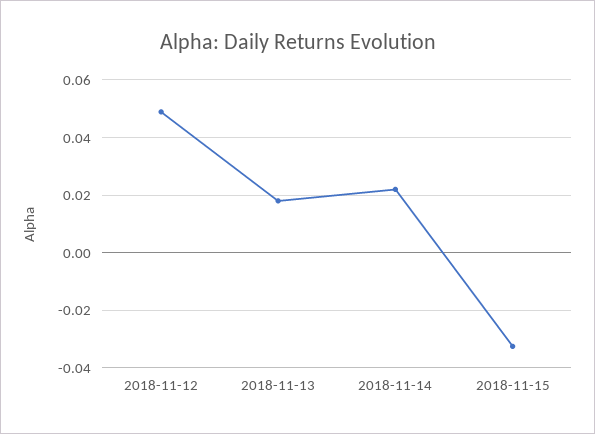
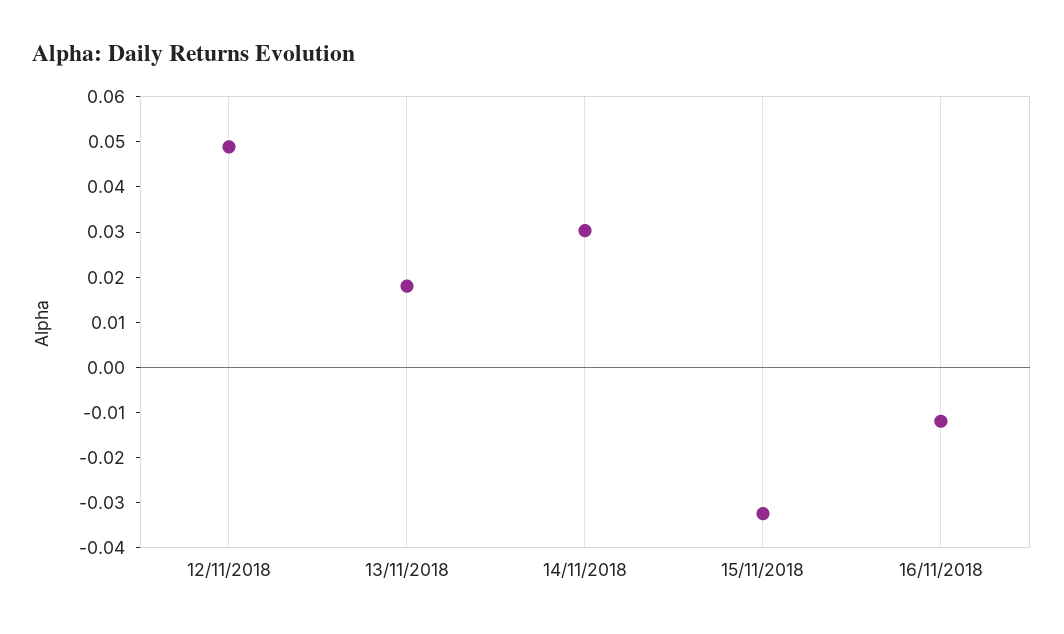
2018-11-14: 0.0225 -> 0.03
16/11/2018: none -> -0.012

